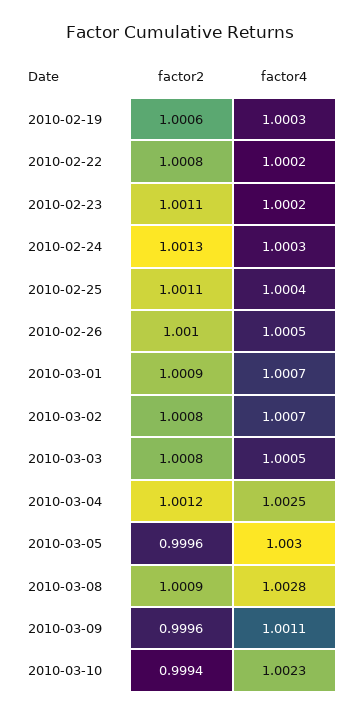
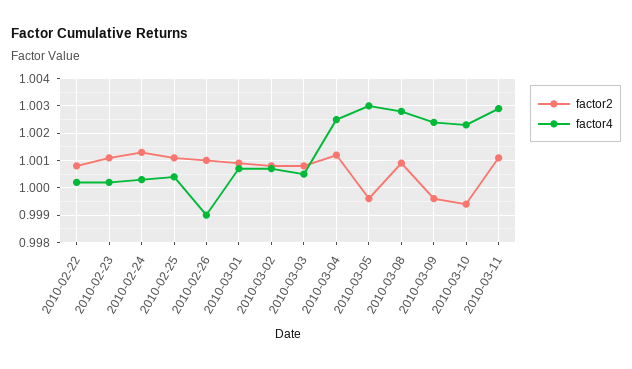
factor2, 2010-02-19: 1.0006 -> none
factor4, 2010-02-19: 1.0003 -> none
factor4, 2010-02-26: 1.0005 -> 0.999
factor4, 2010-03-09: 1.0011 -> 1.0025
factor2, 2010-03-11: none -> 1.001
factor4, 2010-03-11: none -> 1.003

